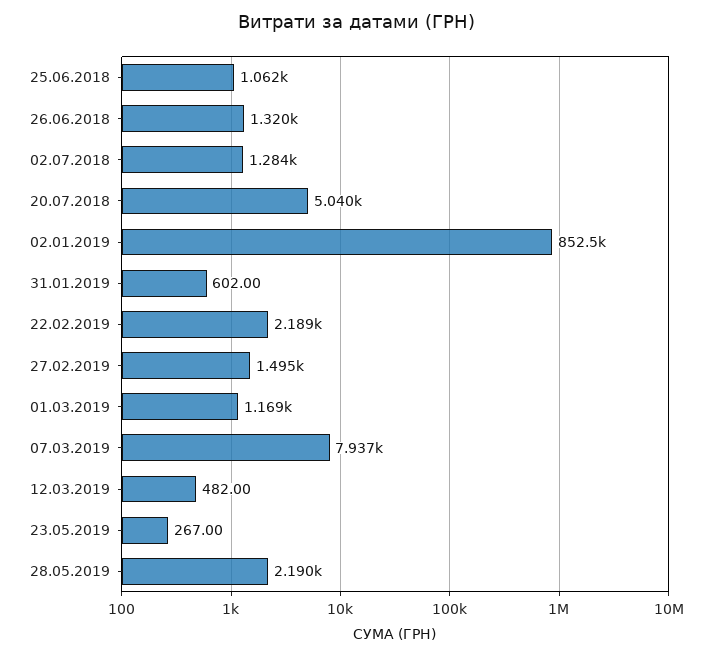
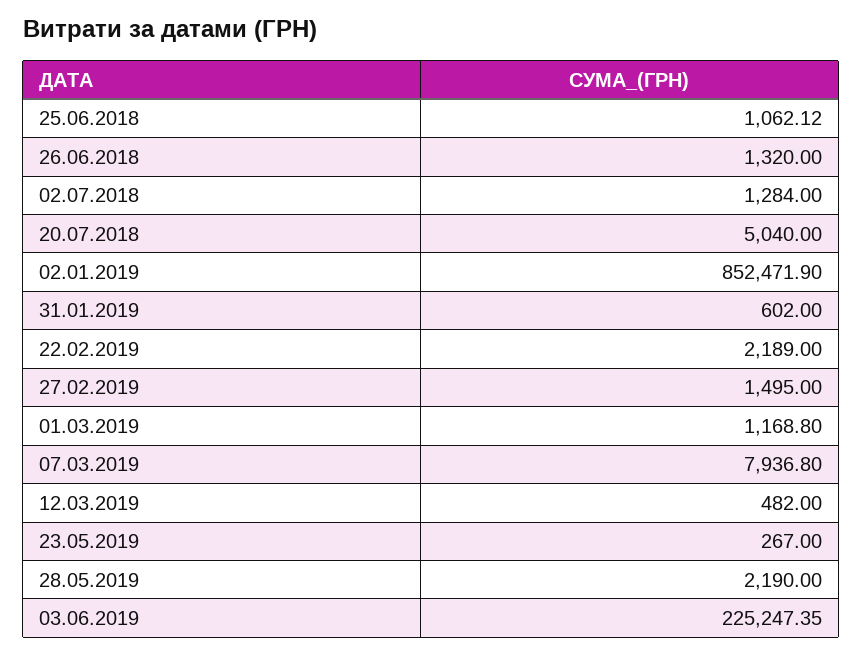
03.06.2019: none -> 225247.35

